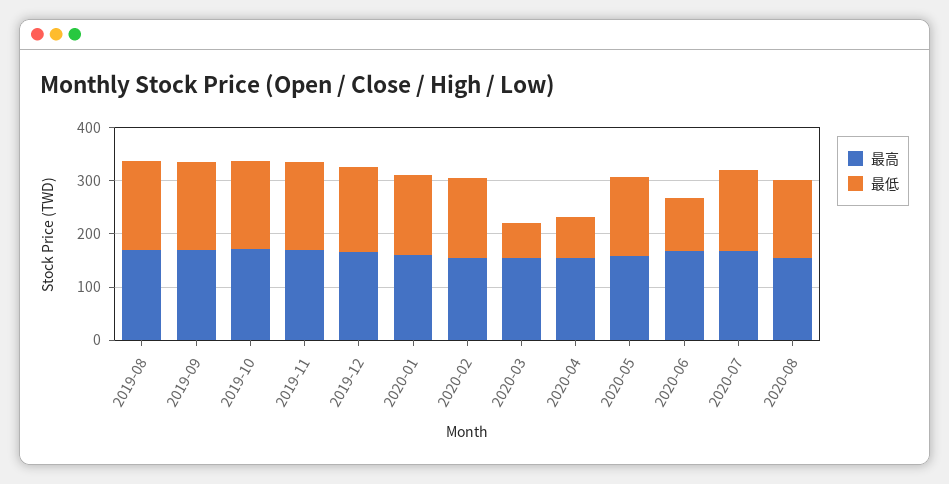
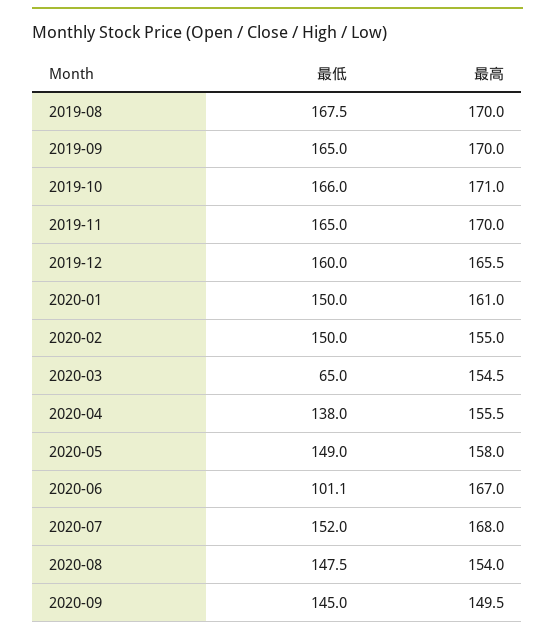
最低, 2020-04: 80 -> 138
最低, 2020-09: none -> 145
最高, 2020-09: none -> 149.5

